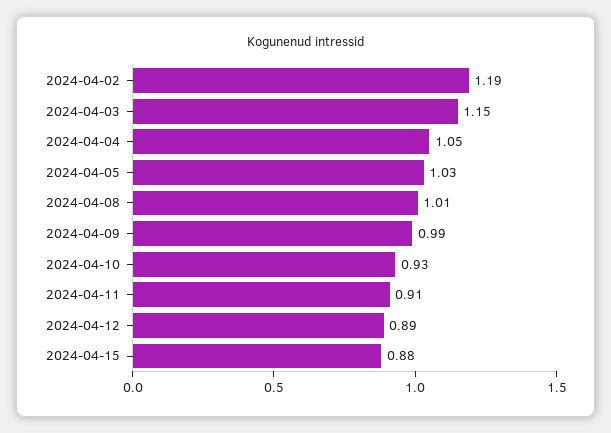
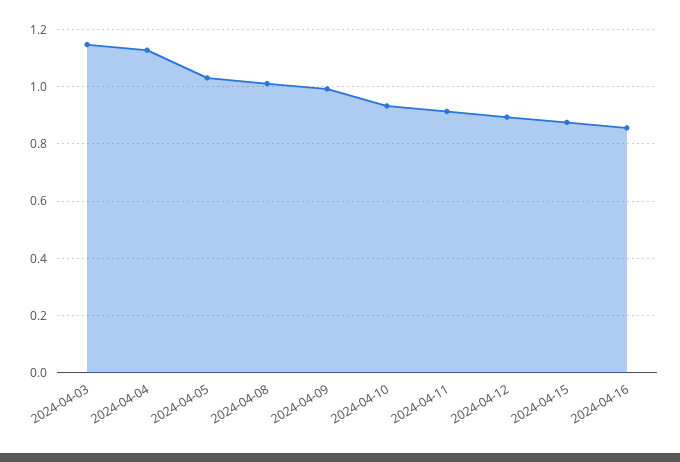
2024-04-02: 1.19 -> none
2024-04-04: 1.05 -> 1.125
2024-04-16: none -> 0.85

